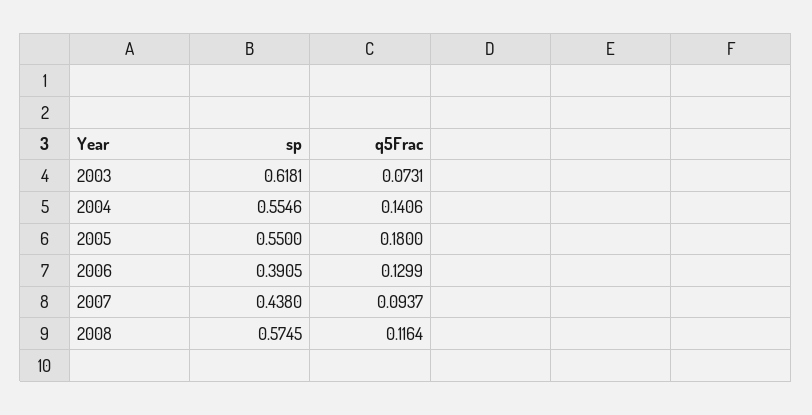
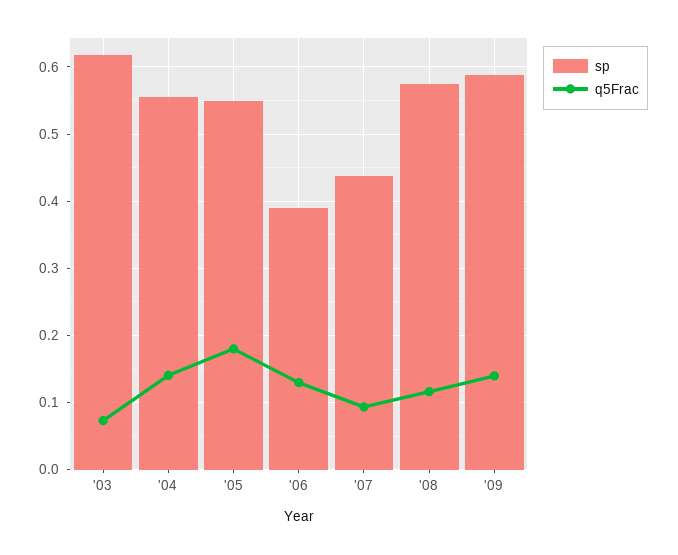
sp, '09: none -> 0.59
q5Frac, '09: none -> 0.14

